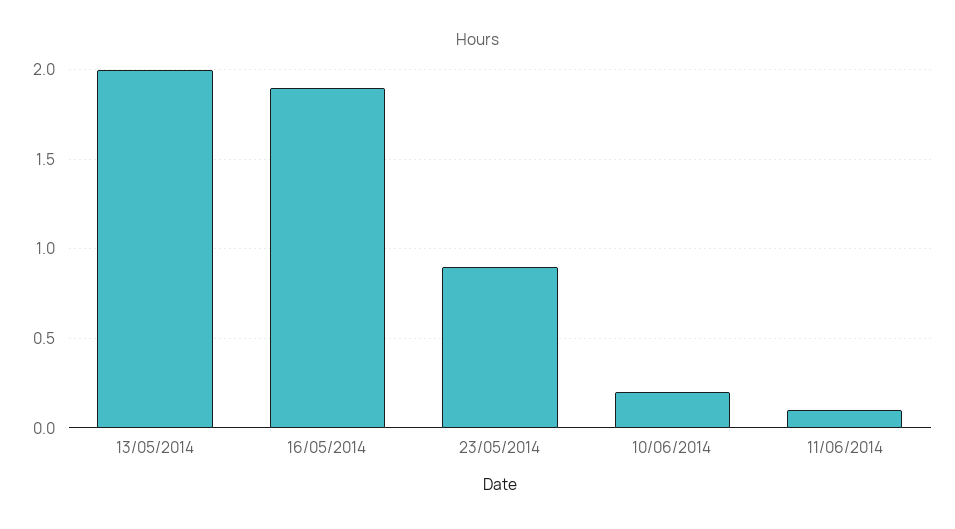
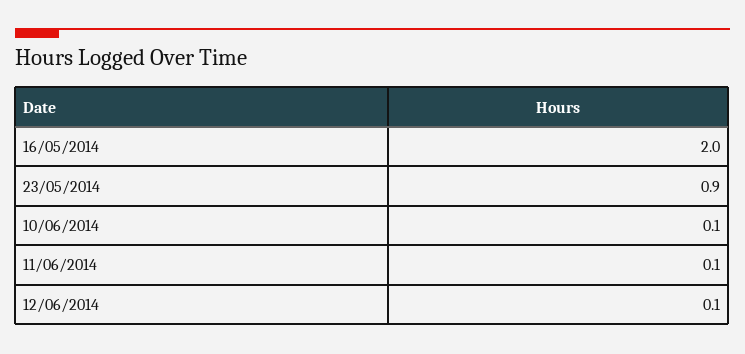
13/05/2014: 2 -> none
16/05/2014: 1.9 -> 2
10/06/2014: 0.2 -> 0.1
12/06/2014: none -> 0.1

